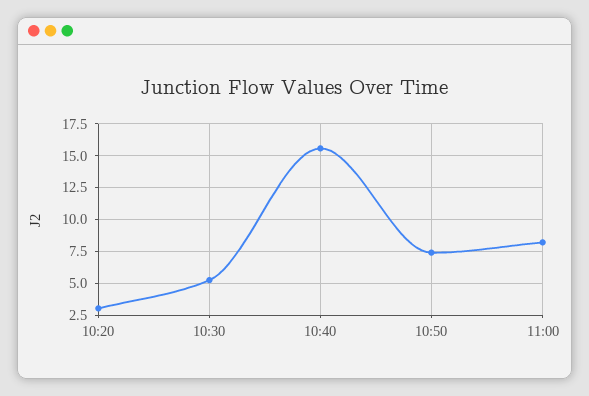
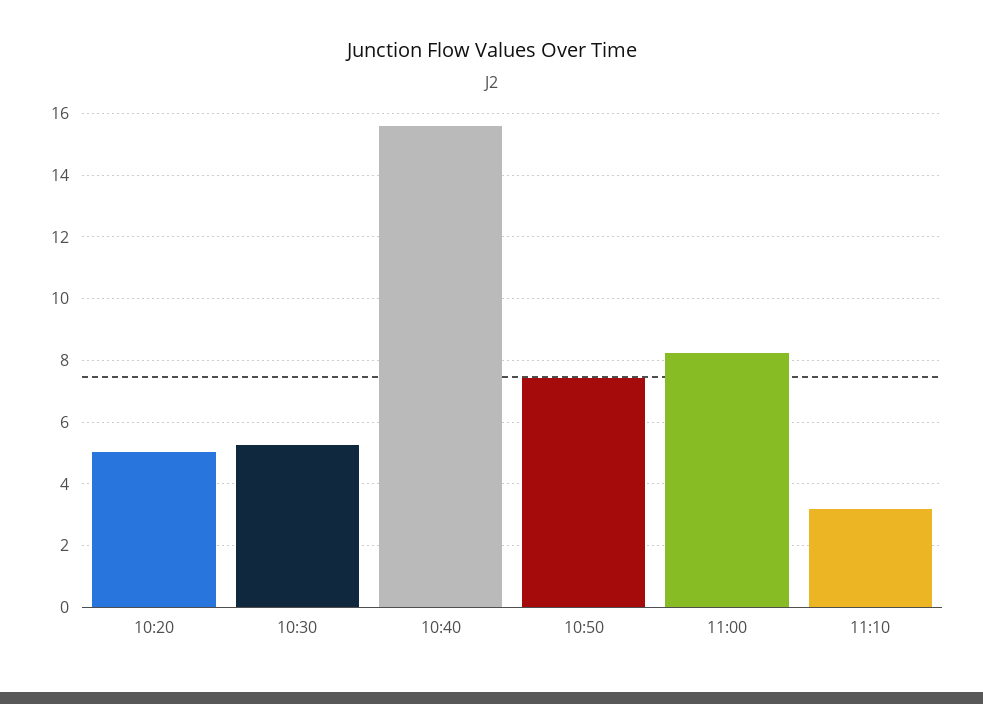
10:20: 3 -> 5
11:10: none -> 3.2

